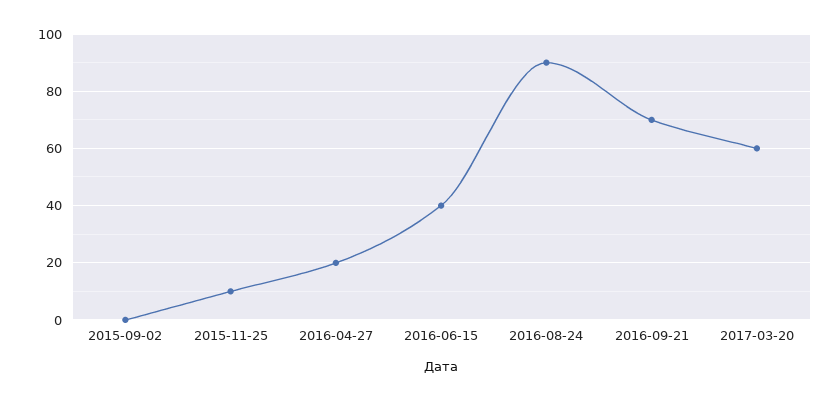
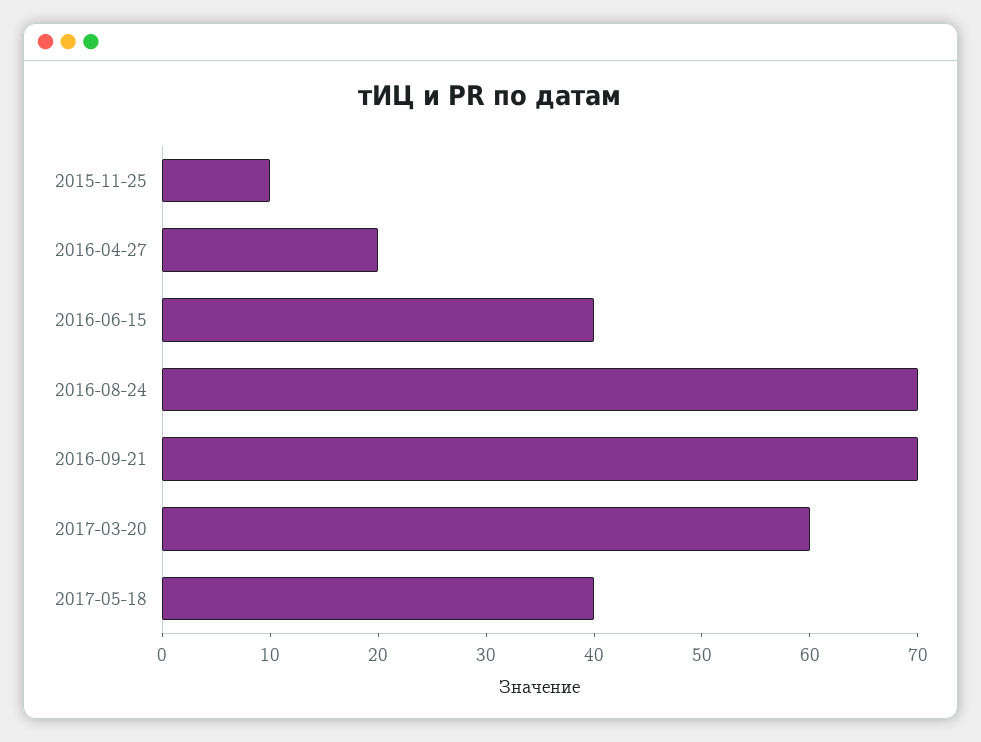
2015-09-02: 0 -> none
2016-08-24: 90 -> 70
2017-05-18: none -> 40

